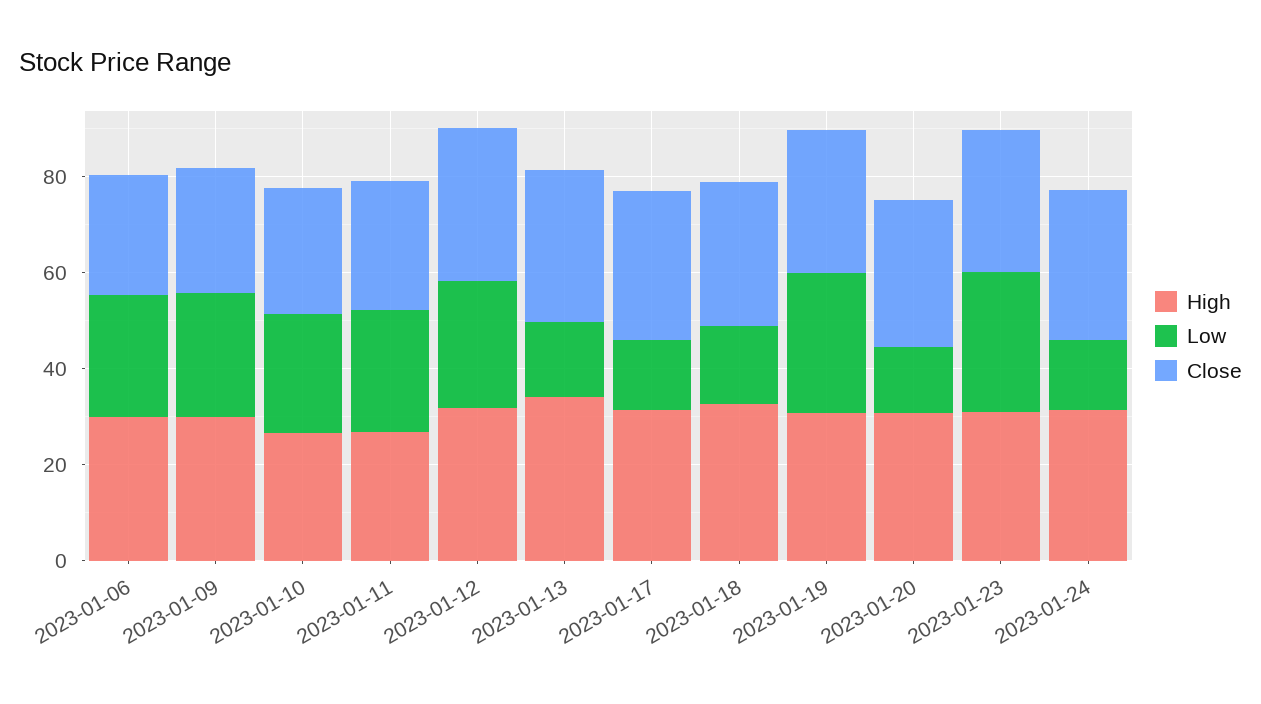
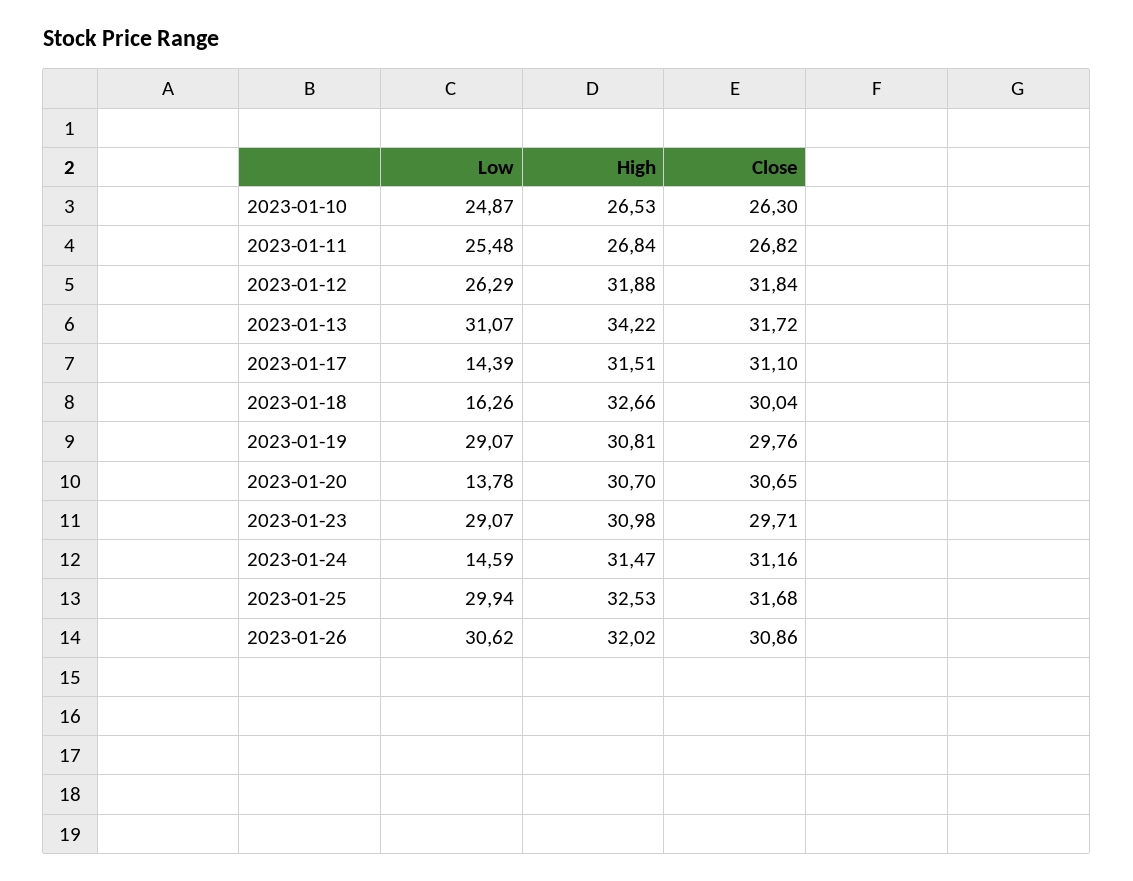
High, 2023-01-06: 30 -> none
Low, 2023-01-06: 25 -> none
Close, 2023-01-06: 25 -> none
High, 2023-01-09: 30 -> none
Low, 2023-01-09: 25 -> none
Close, 2023-01-09: 25 -> none
Low, 2023-01-13: 15 -> 31.07
Low, 2023-01-25: none -> 29.94
High, 2023-01-25: none -> 32.53
Close, 2023-01-25: none -> 31.68
Low, 2023-01-26: none -> 30.62
High, 2023-01-26: none -> 32.02
Close, 2023-01-26: none -> 30.86

